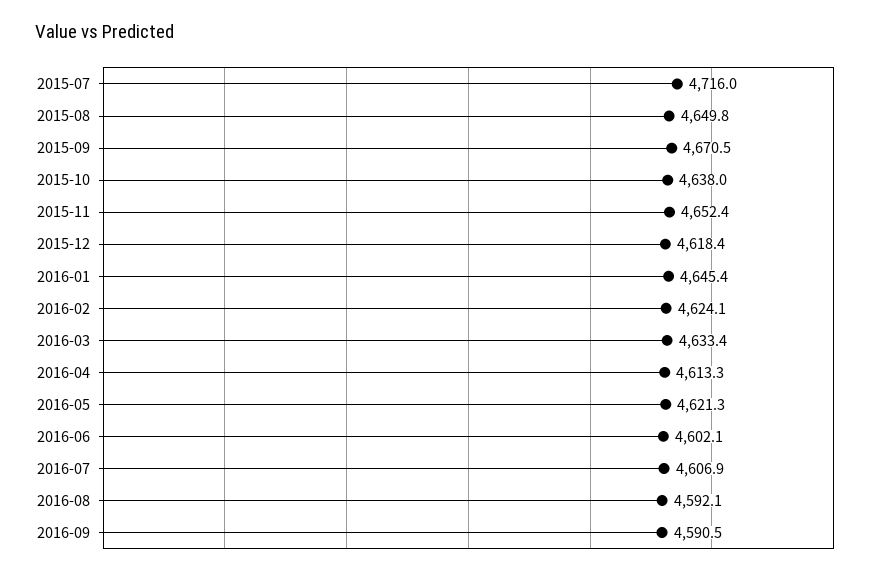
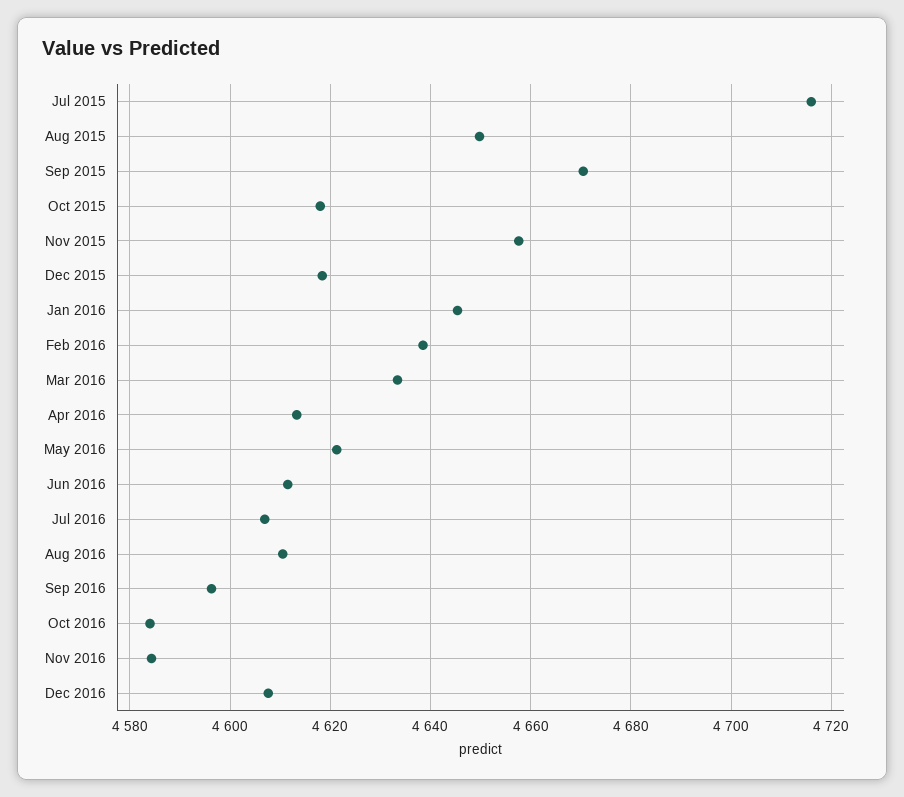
2015-10: 4638 -> 4618
2015-11: 4652.4 -> 4658
2016-02: 4624.1 -> 4638
2016-06: 4602.1 -> 4612
2016-08: 4592.1 -> 4610
2016-09: 4590.5 -> 4596
Oct 2016: none -> 4584
Nov 2016: none -> 4584
Dec 2016: none -> 4608

